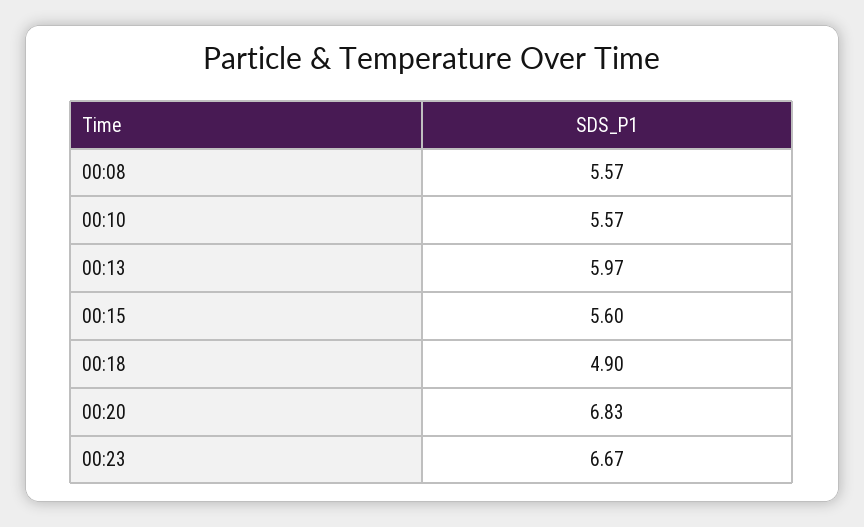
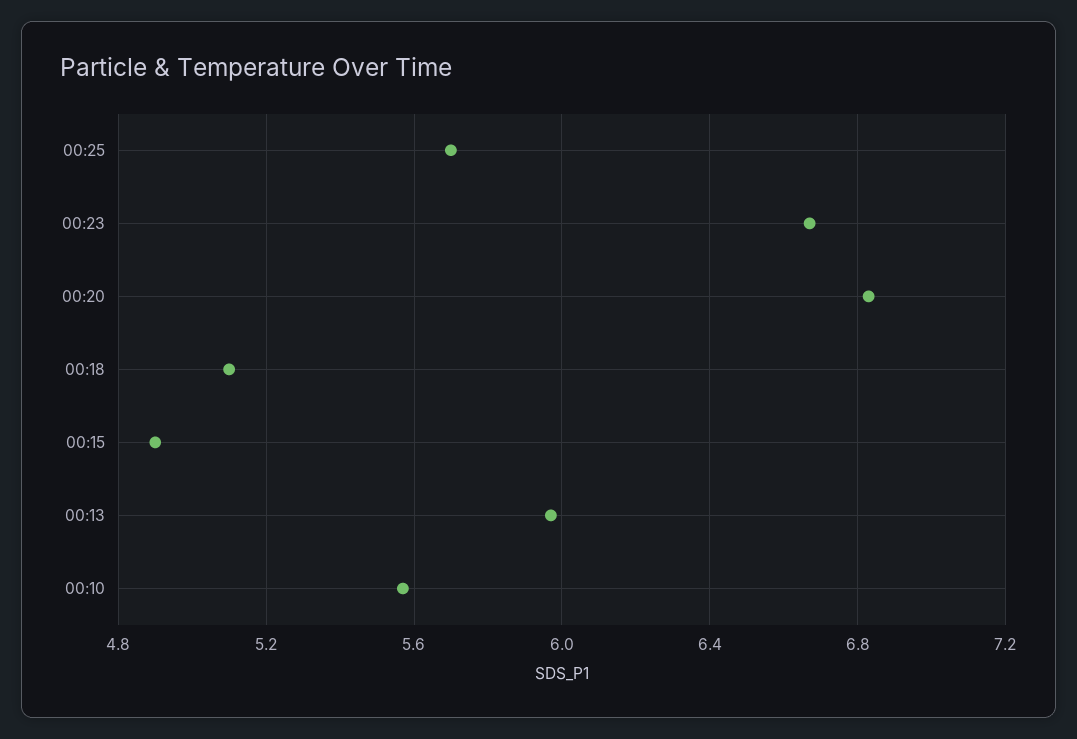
00:08: 5.57 -> none
00:15: 5.6 -> 4.9
00:18: 4.9 -> 5.1
00:25: none -> 5.7

